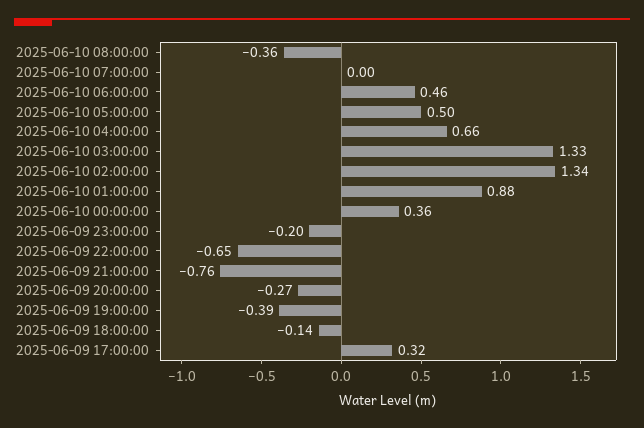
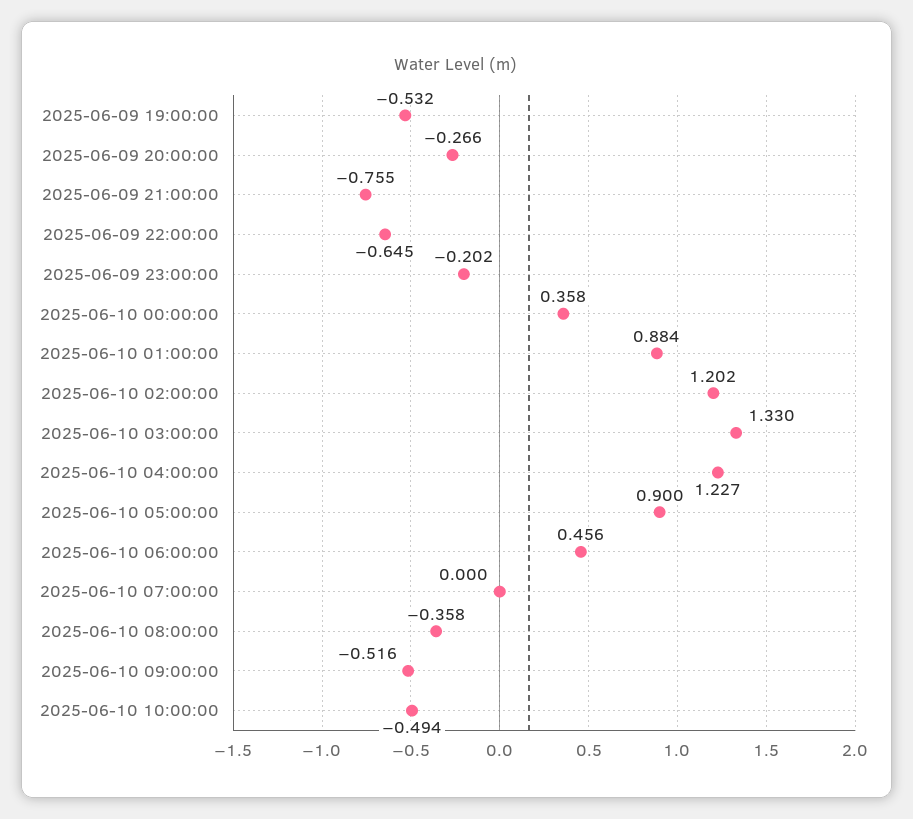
2025-06-10 05:00:00: 0.5 -> 0.9
2025-06-10 04:00:00: 0.66 -> 1.227
2025-06-10 02:00:00: 1.34 -> 1.202
2025-06-09 19:00:00: -0.39 -> -0.532
2025-06-09 18:00:00: -0.14 -> none
2025-06-09 17:00:00: 0.32 -> none
2025-06-10 09:00:00: none -> -0.516
2025-06-10 10:00:00: none -> -0.494

